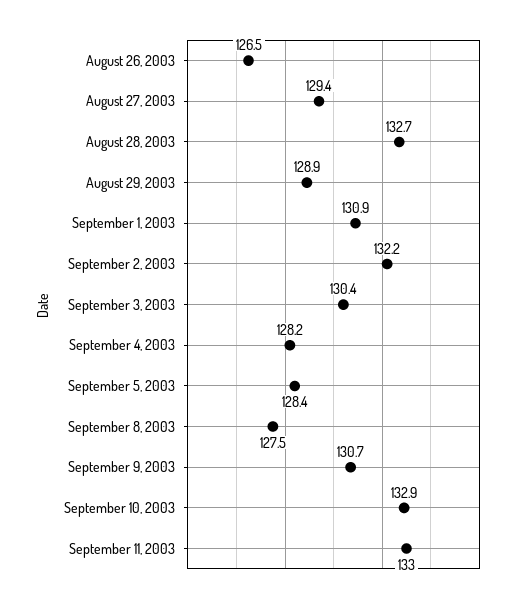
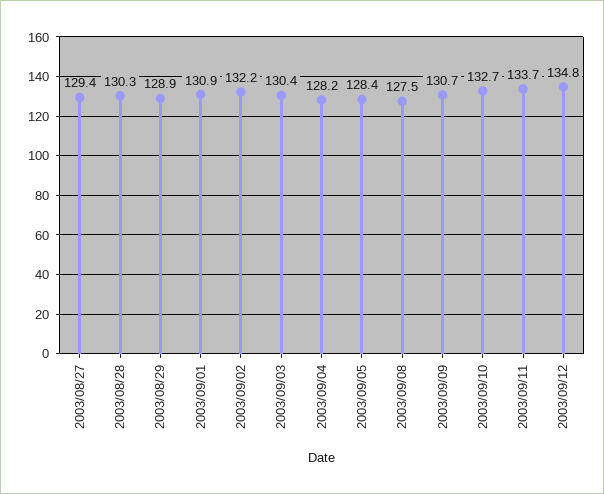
August 26, 2003: 126.5 -> none
August 28, 2003: 132.7 -> 130.3
September 10, 2003: 132.9 -> 132.7
September 11, 2003: 133 -> 133.7
2003/09/12: none -> 134.8

